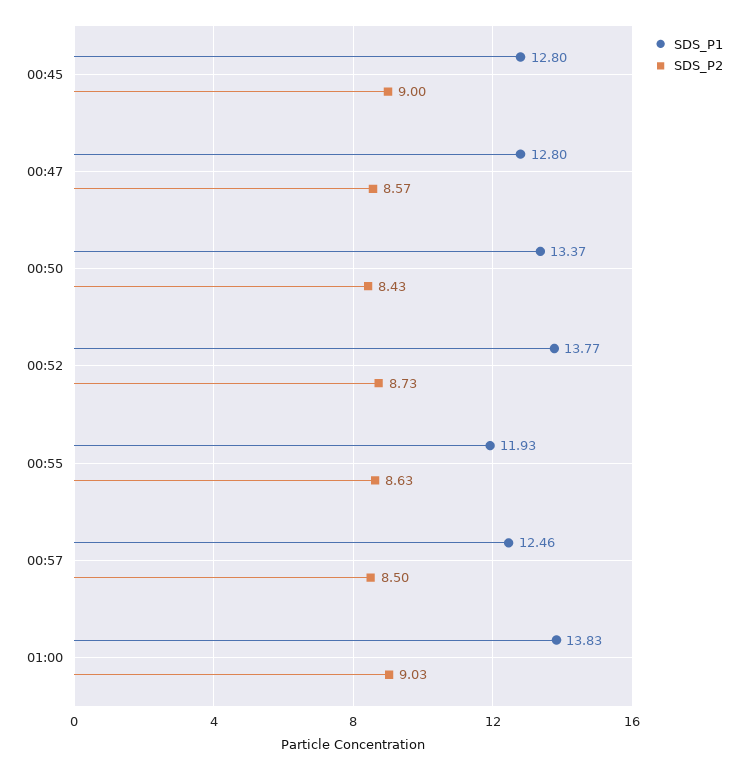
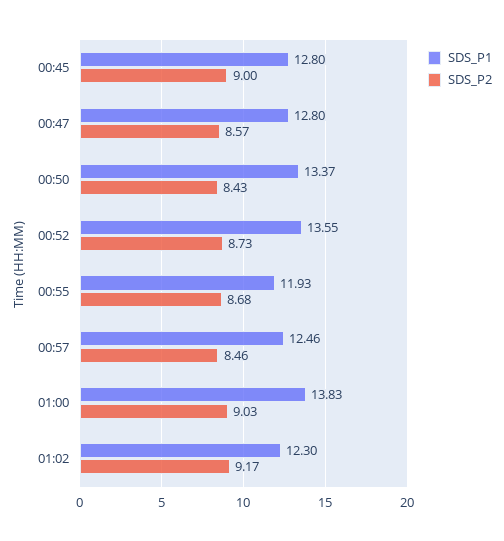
SDS_P1, 00:52: 13.77 -> 13.55
SDS_P2, 00:55: 8.63 -> 8.68
SDS_P2, 00:57: 8.5 -> 8.46
SDS_P1, 01:02: none -> 12.3
SDS_P2, 01:02: none -> 9.17

